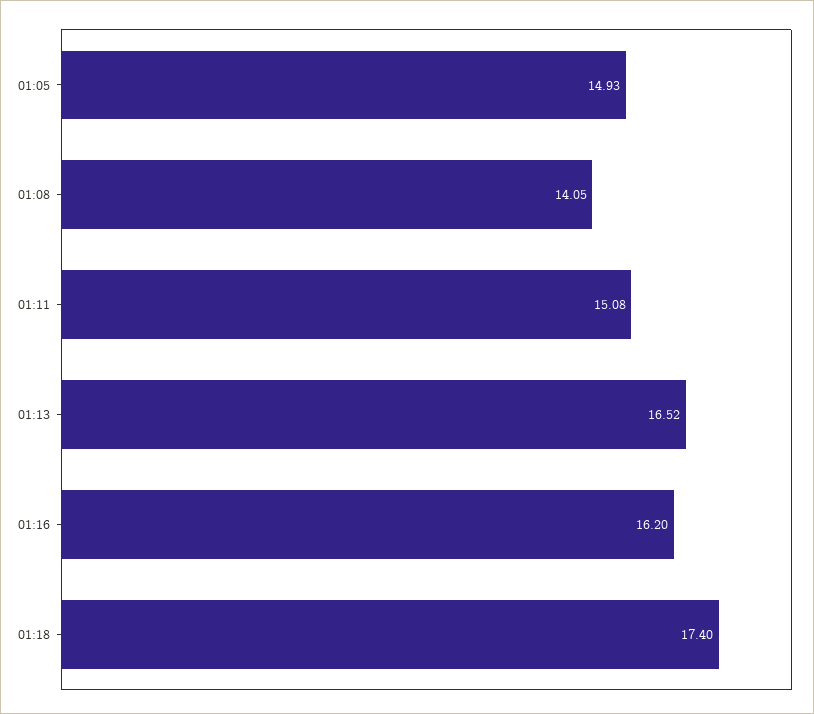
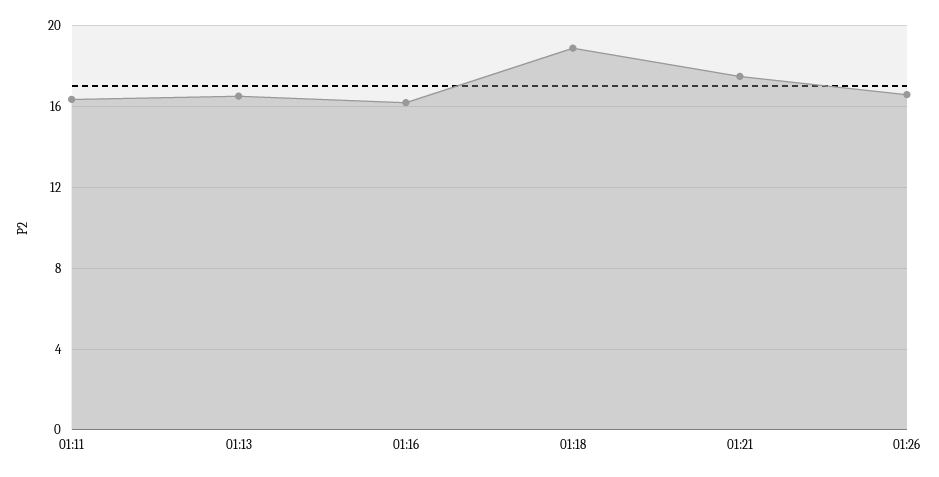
01:05: 14.93 -> none
01:08: 14.05 -> none
01:11: 15.08 -> 16.5
01:18: 17.4 -> 19
01:21: none -> 17.5
01:26: none -> 16.5

